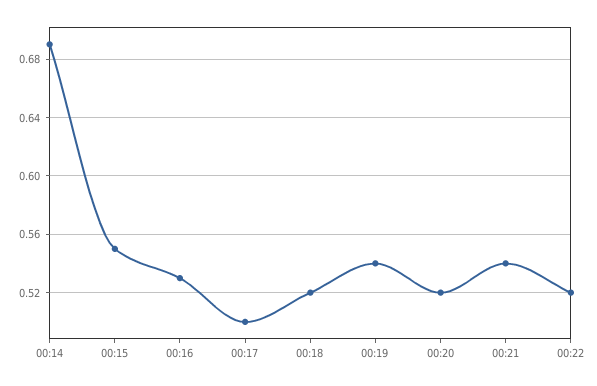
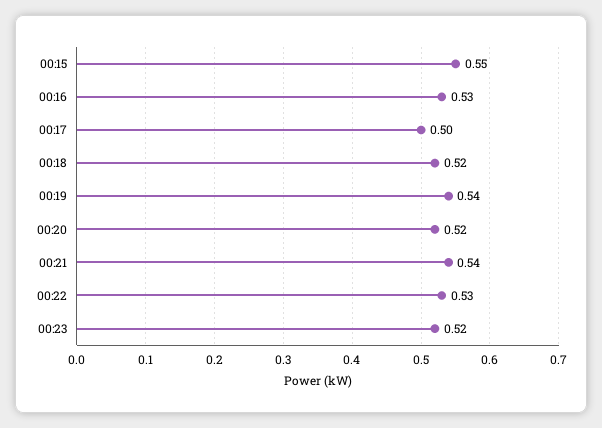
00:14: 0.69 -> none
00:22: 0.52 -> 0.53
00:23: none -> 0.52

